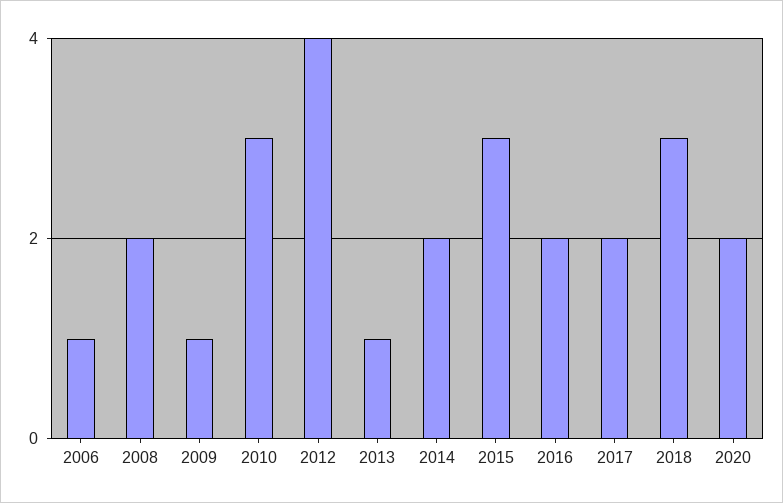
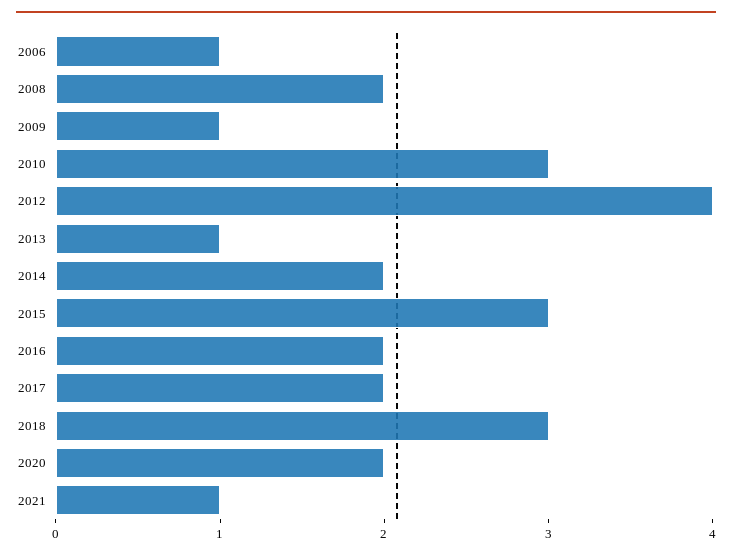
2021: none -> 1

